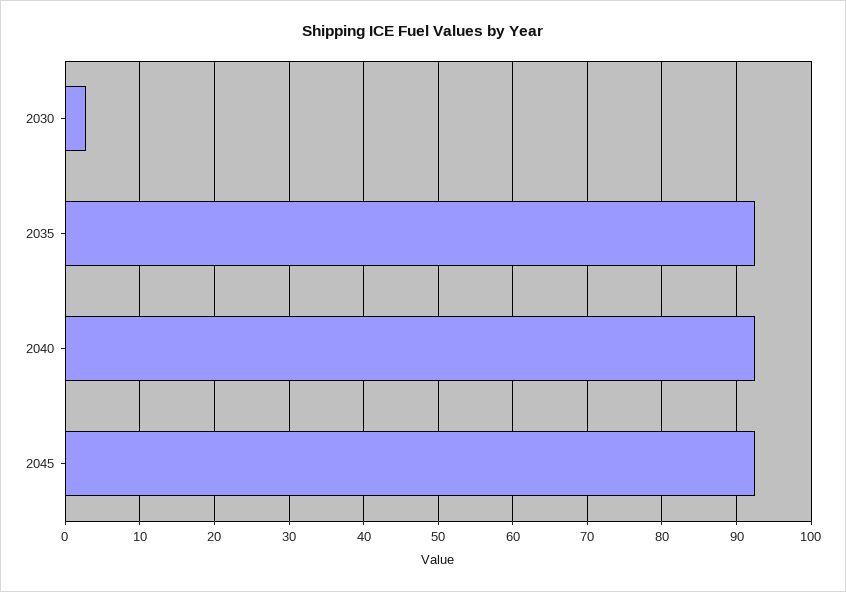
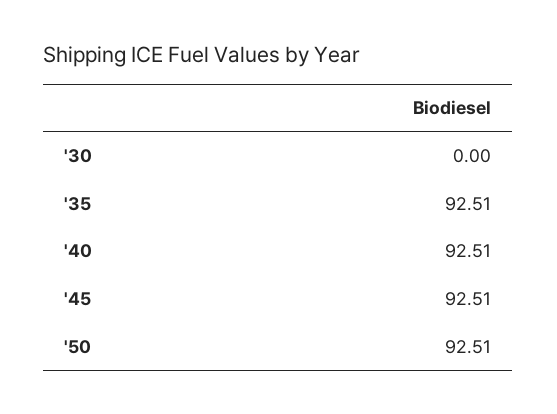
2030: 3 -> 0
'50: none -> 92.51

